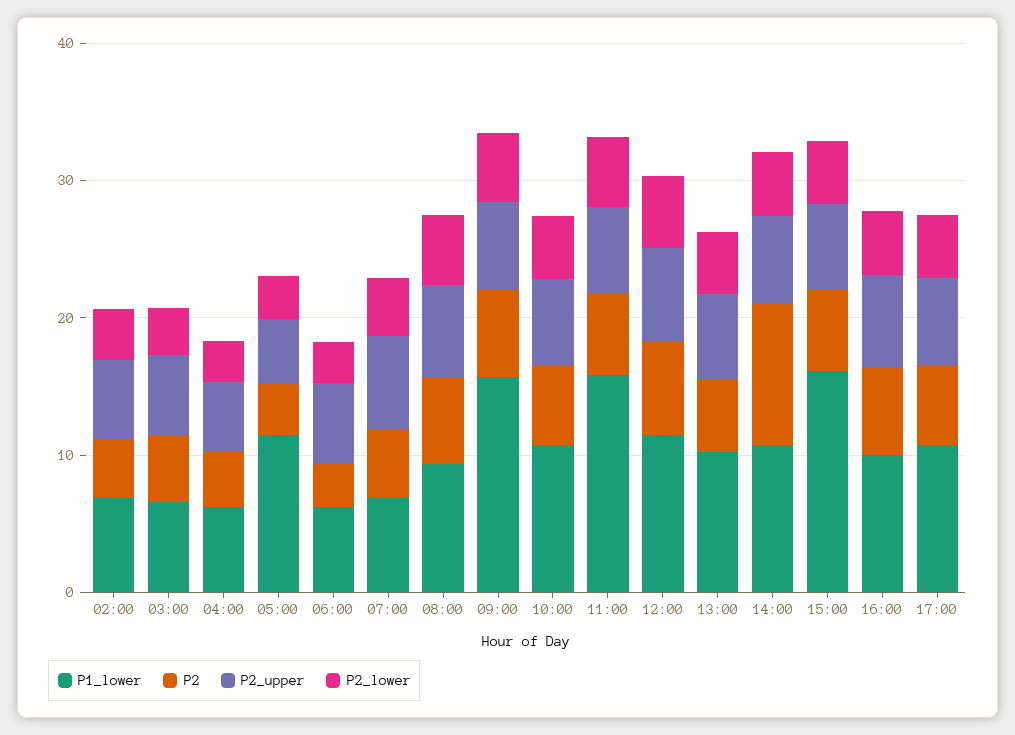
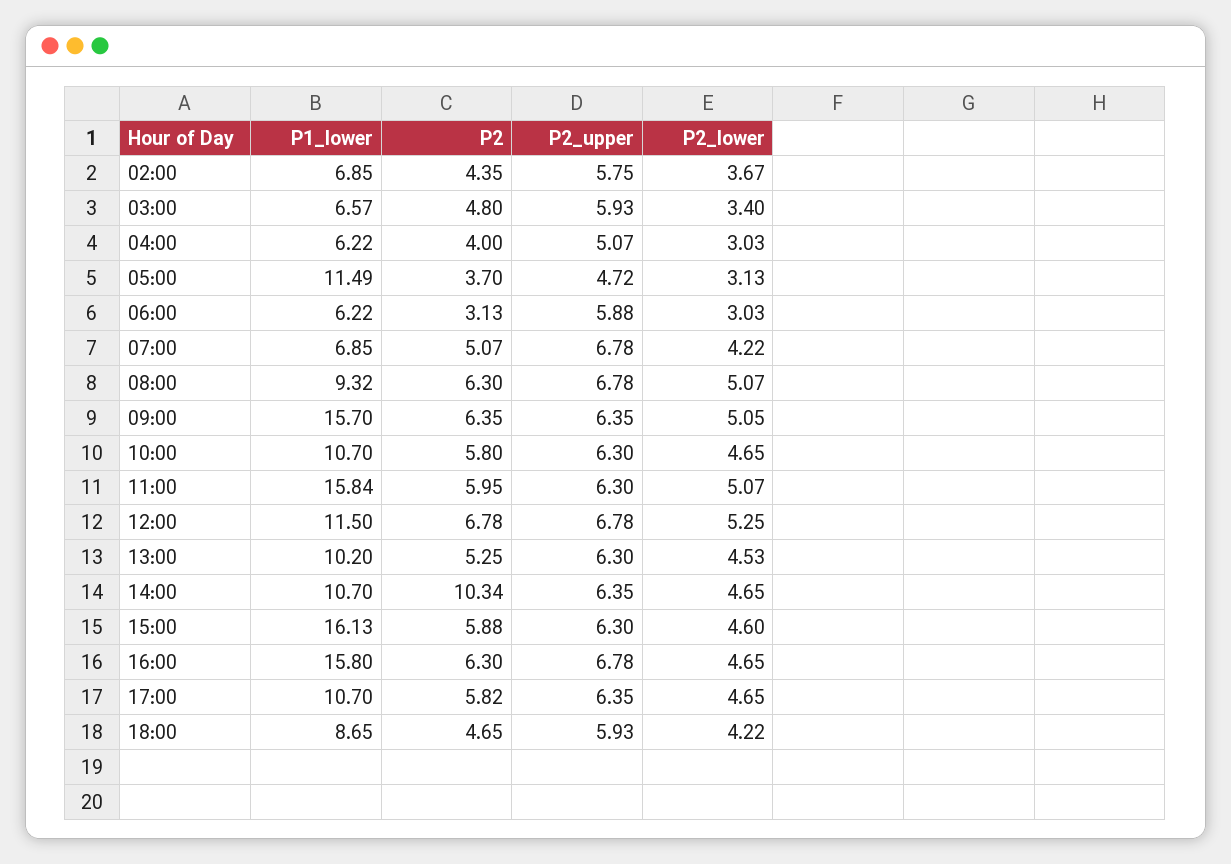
P1_lower, 16:00: 10 -> 15.8
P1_lower, 18:00: none -> 8.65
P2, 18:00: none -> 4.65
P2_upper, 18:00: none -> 5.93
P2_lower, 18:00: none -> 4.22

